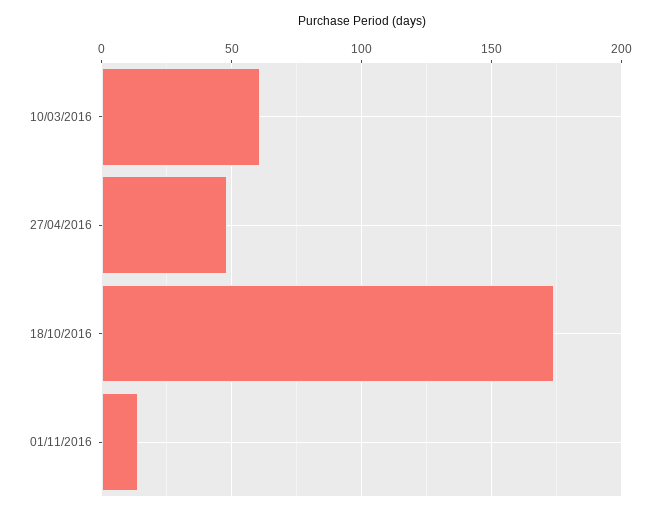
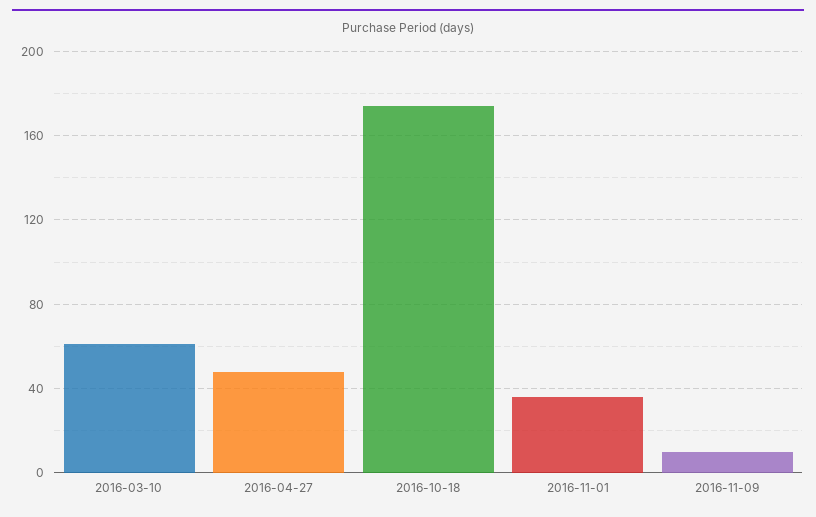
01/11/2016: 15 -> 35
2016-11-09: none -> 10

